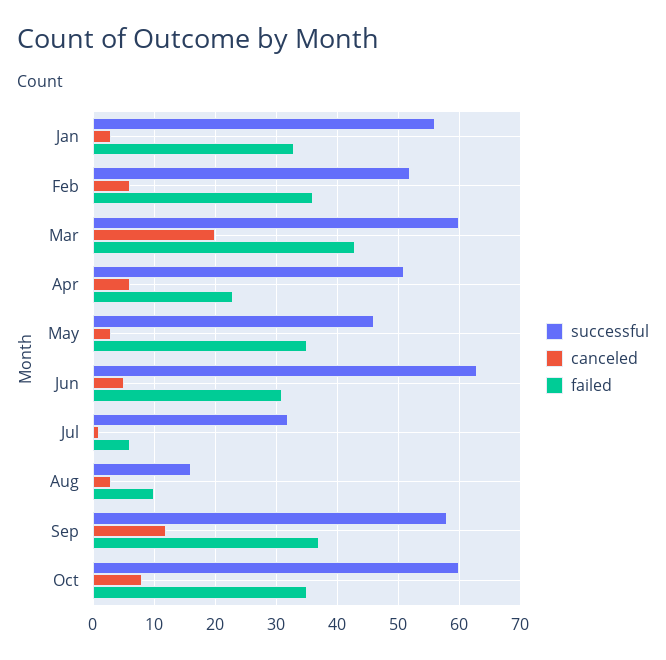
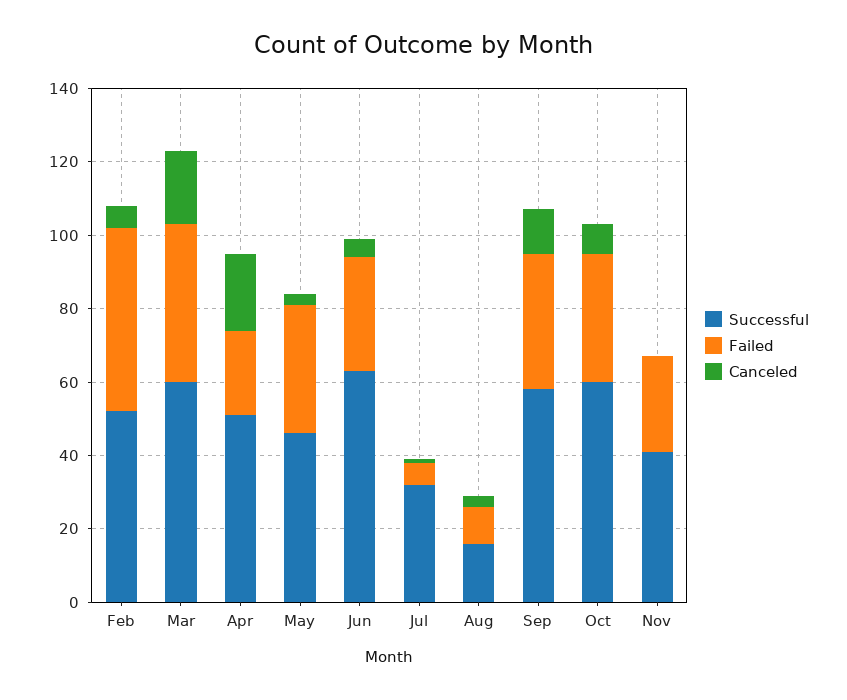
successful, Jan: 56 -> none
canceled, Jan: 3 -> none
failed, Jan: 33 -> none
failed, Feb: 36 -> 50
canceled, Apr: 6 -> 20
successful, Nov: none -> 40
failed, Nov: none -> 25
canceled, Nov: none -> 0

